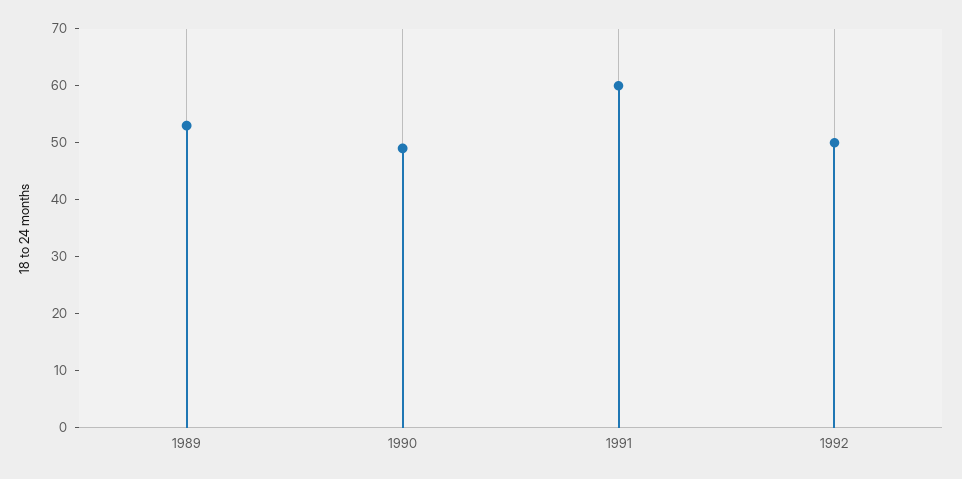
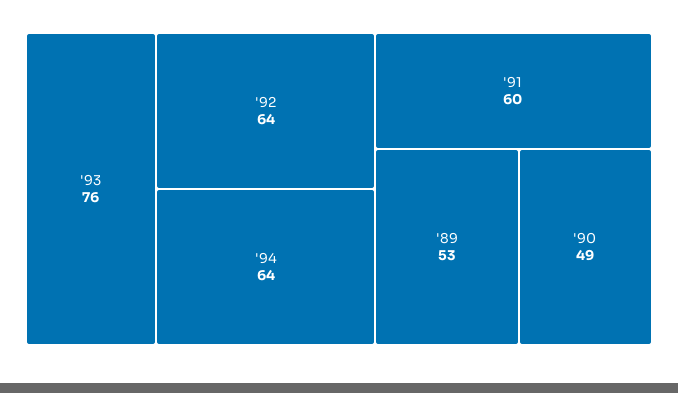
1992: 50 -> 64
'93: none -> 76
'94: none -> 64

